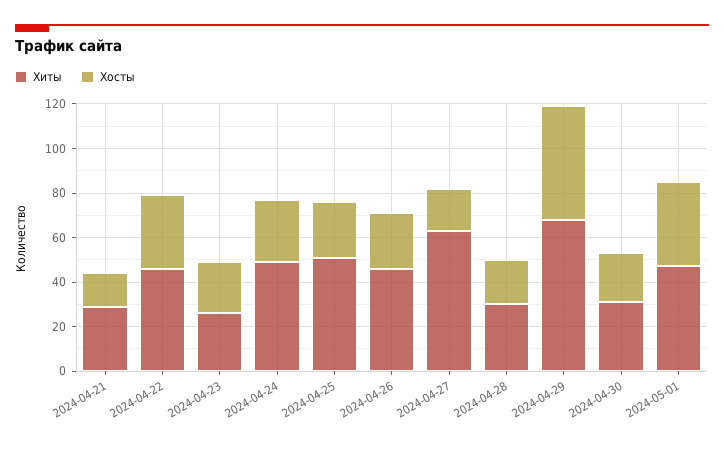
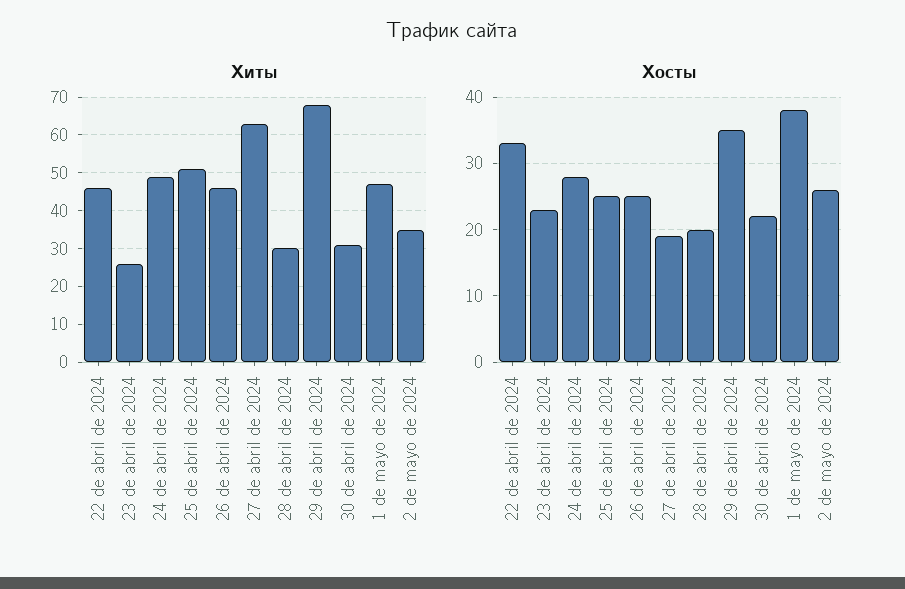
Хиты, 2024-04-21: 30 -> none
Хосты, 2024-04-21: 15 -> none
Хосты, 2024-04-29: 50 -> 35
Хиты, 2 de mayo de 2024: none -> 35
Хосты, 2 de mayo de 2024: none -> 26

